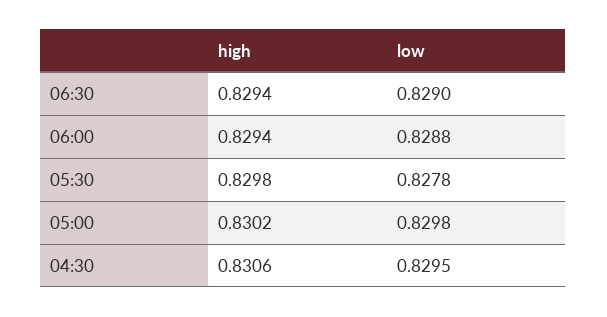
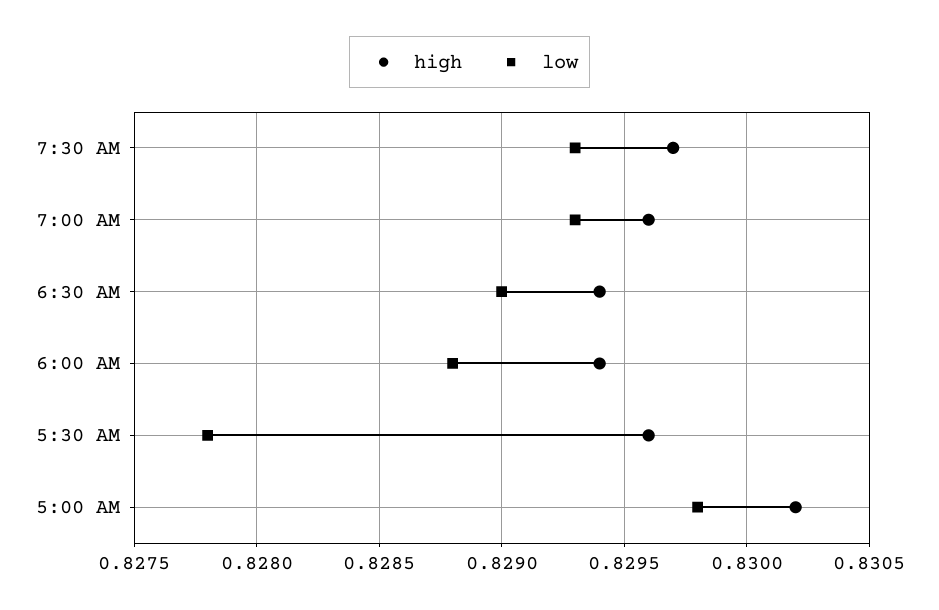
high, 05:30: 0.8298 -> 0.8296
high, 04:30: 0.8306 -> none
low, 04:30: 0.8295 -> none
high, 7:30 AM: none -> 0.8297
low, 7:30 AM: none -> 0.8293
high, 7:00 AM: none -> 0.8296
low, 7:00 AM: none -> 0.8293

